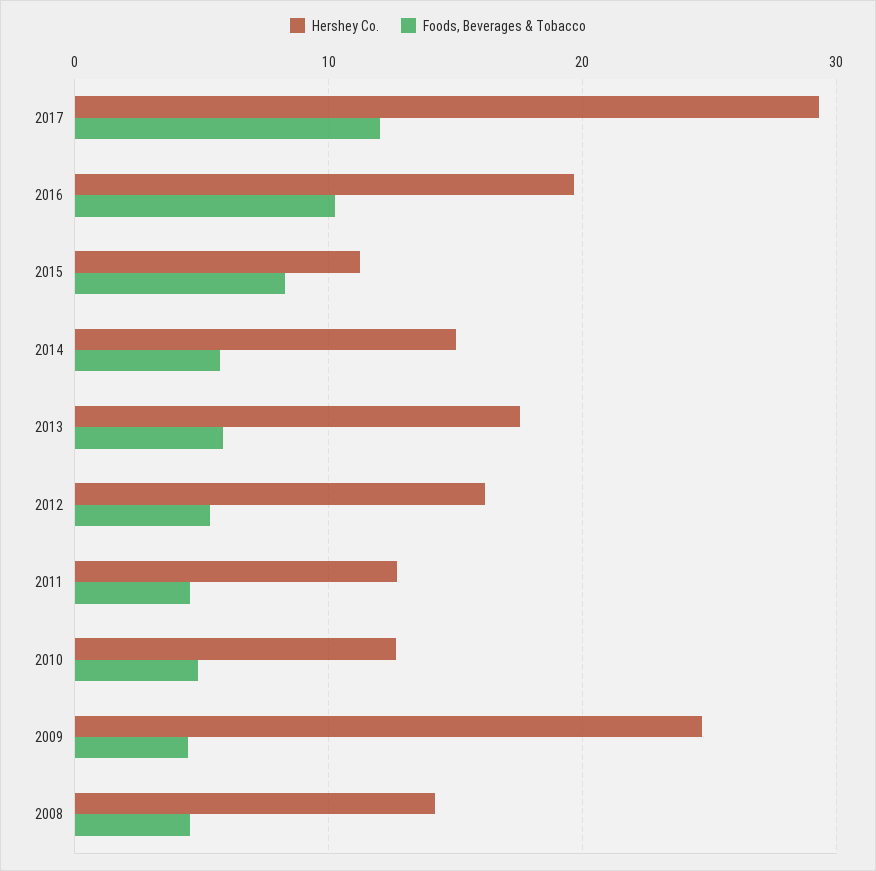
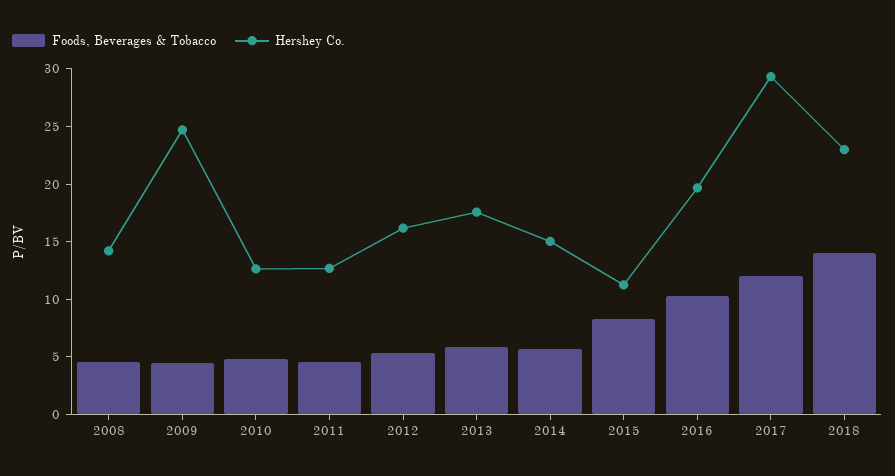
Foods, Beverages & Tobacco, 2018: none -> 14
Hershey Co., 2018: none -> 23

